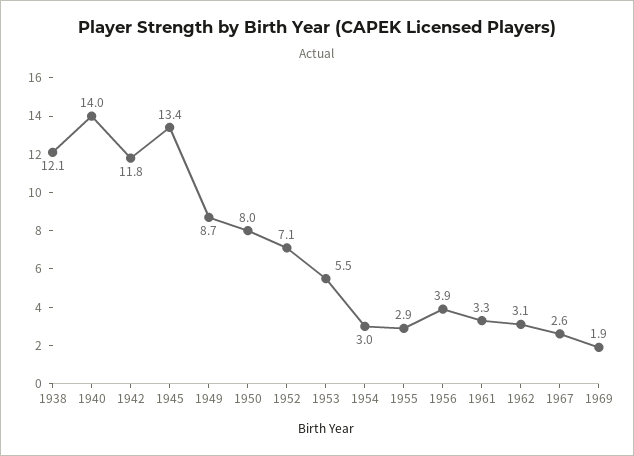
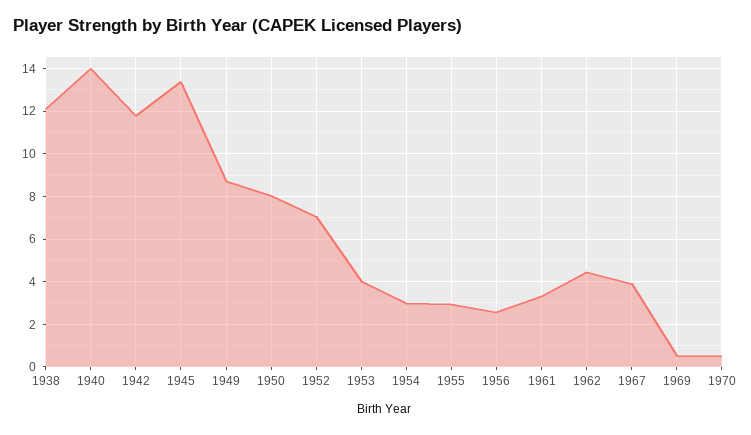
1953: 5.5 -> 4
1956: 3.9 -> 2.5
1962: 3.1 -> 4.5
1967: 2.6 -> 4
1969: 1.9 -> 0.5
1970: none -> 0.5

